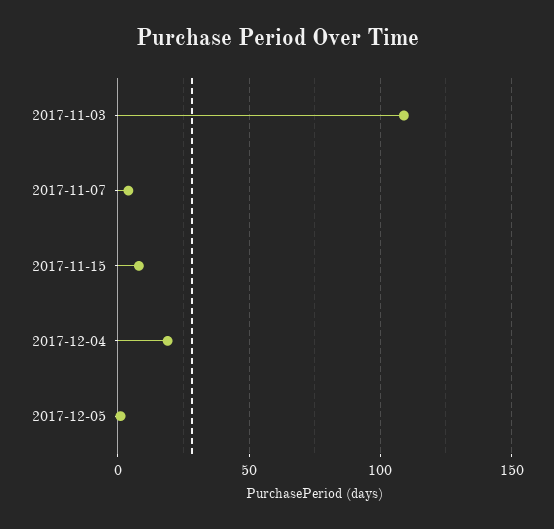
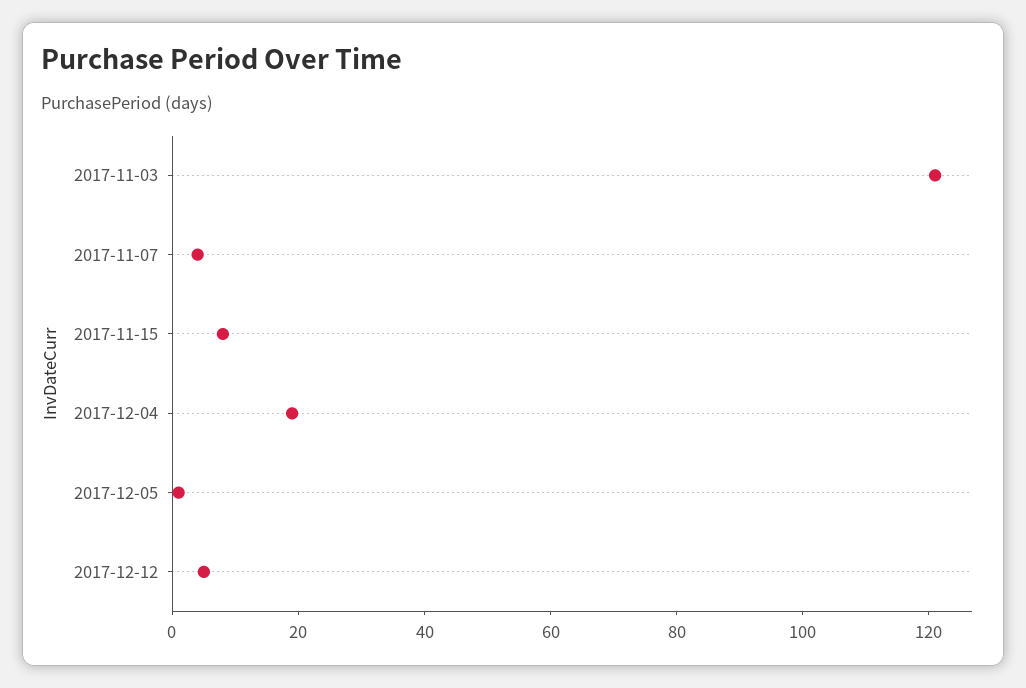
2017-11-03: 110 -> 120
2017-12-12: none -> 5

